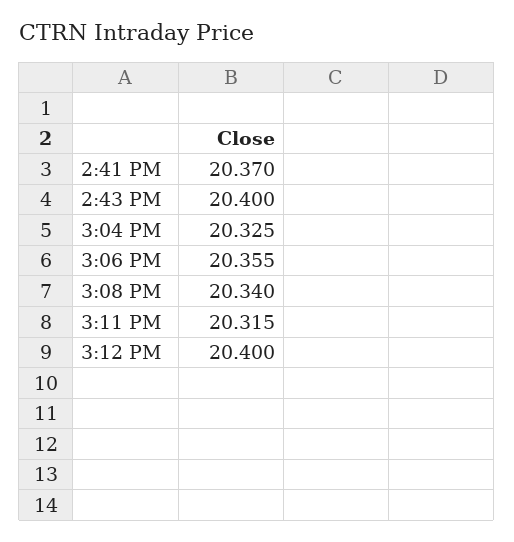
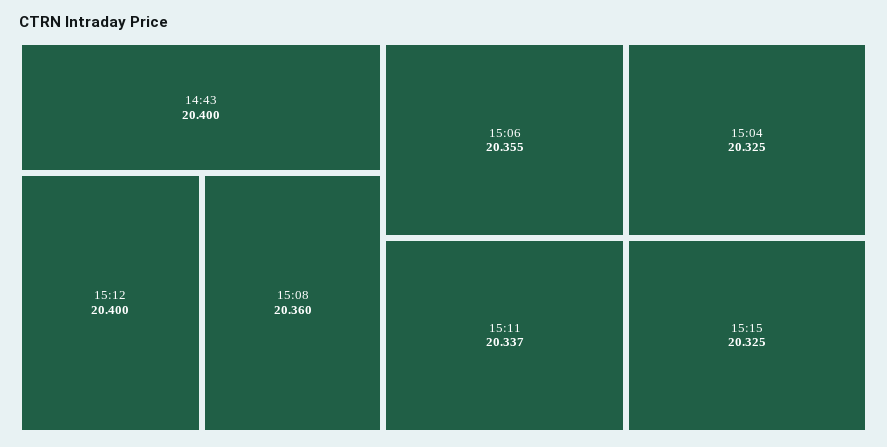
2:41 PM: 20.37 -> none
3:08 PM: 20.34 -> 20.36
3:11 PM: 20.315 -> 20.337
15:15: none -> 20.325

